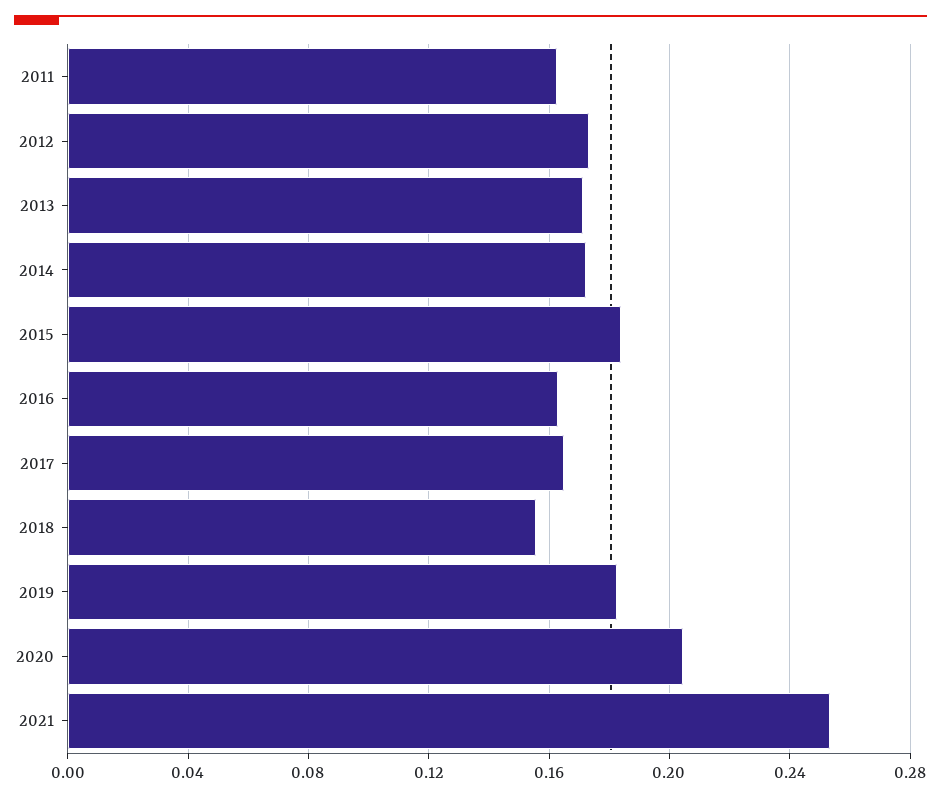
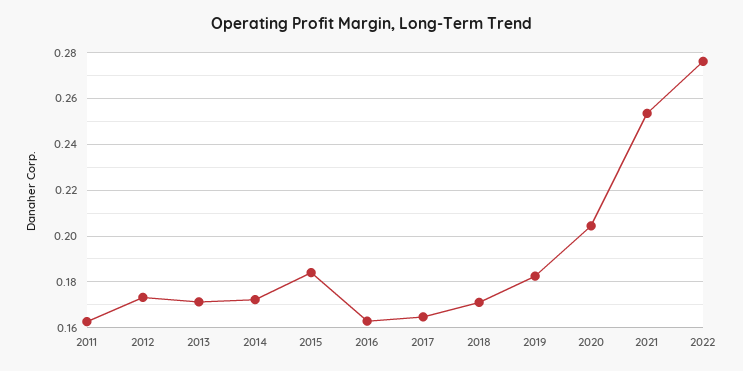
2018: 0.155 -> 0.17
2022: none -> 0.275

